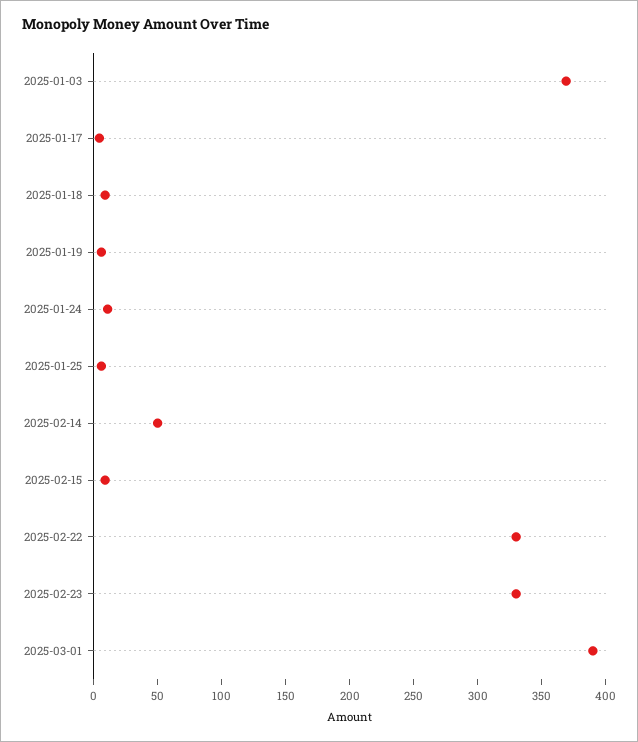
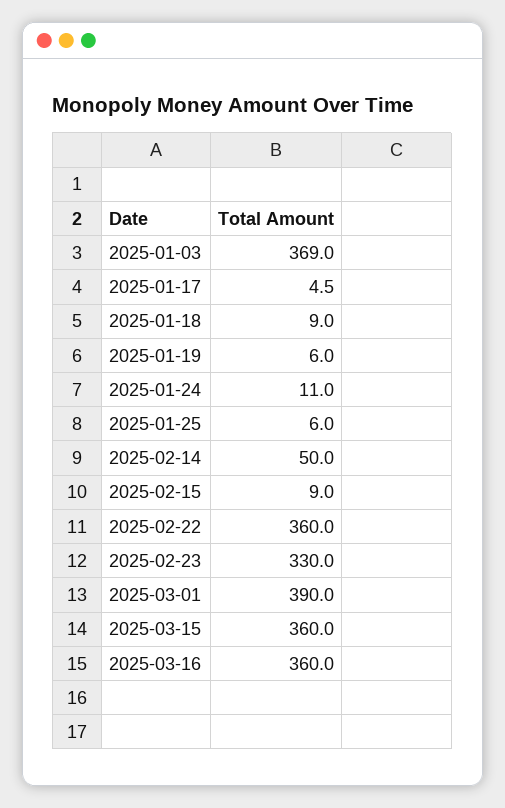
2025-02-22: 330 -> 360
2025-03-15: none -> 360
2025-03-16: none -> 360

